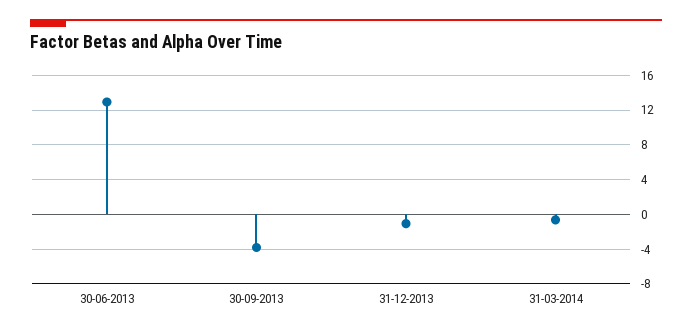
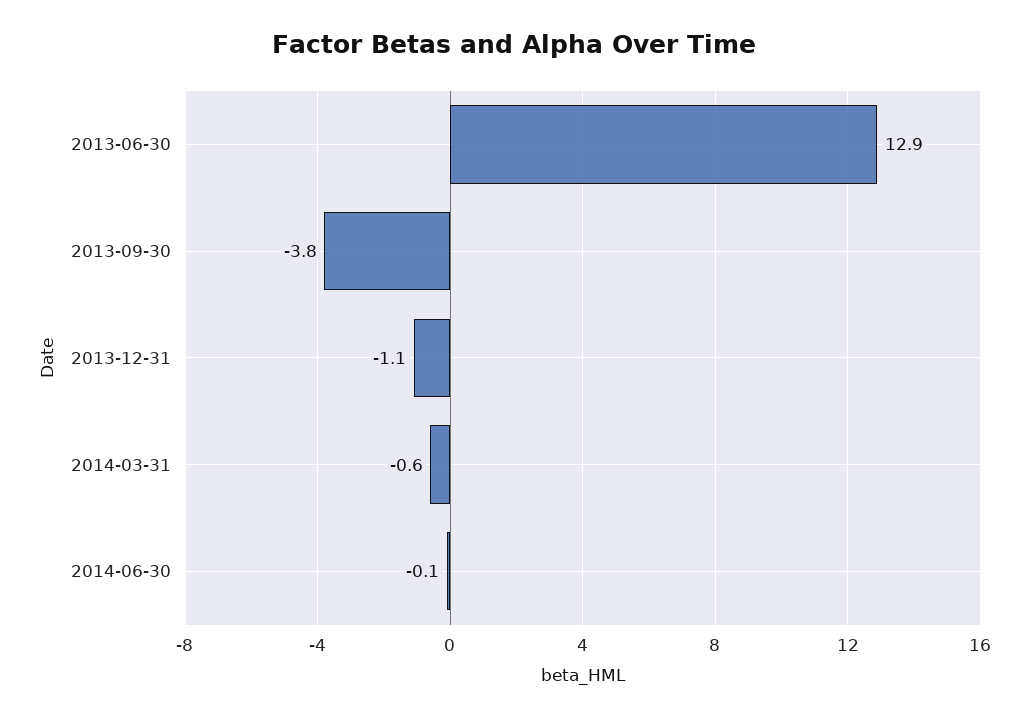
2014-06-30: none -> -0.1

